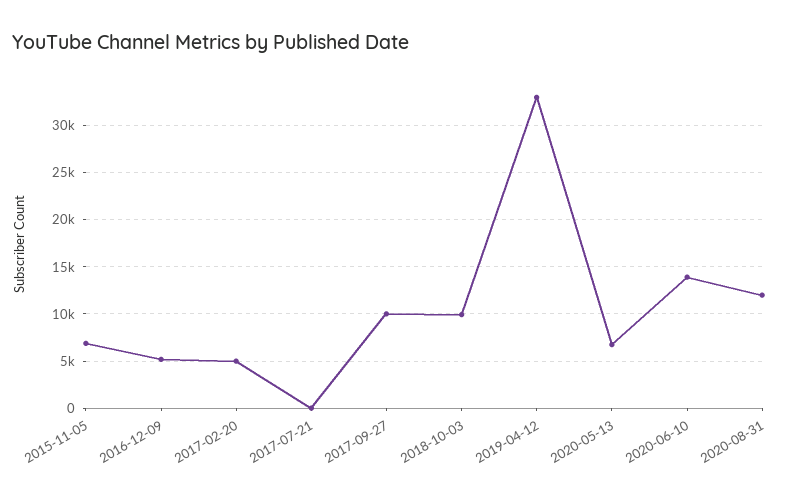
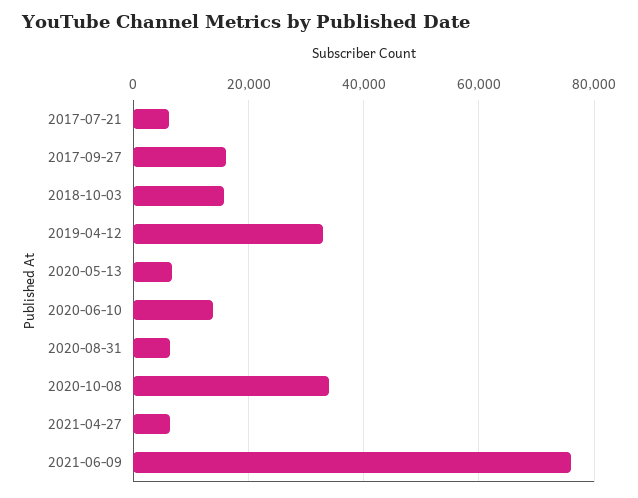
2015-11-05: 7000 -> none
2016-12-09: 5000 -> none
2017-02-20: 5000 -> none
2017-07-21: 0 -> 6000
2017-09-27: 10000 -> 16000
2018-10-03: 10000 -> 16000
2020-08-31: 12000 -> 6000
2020-10-08: none -> 34000
2021-04-27: none -> 6000
2021-06-09: none -> 76000

